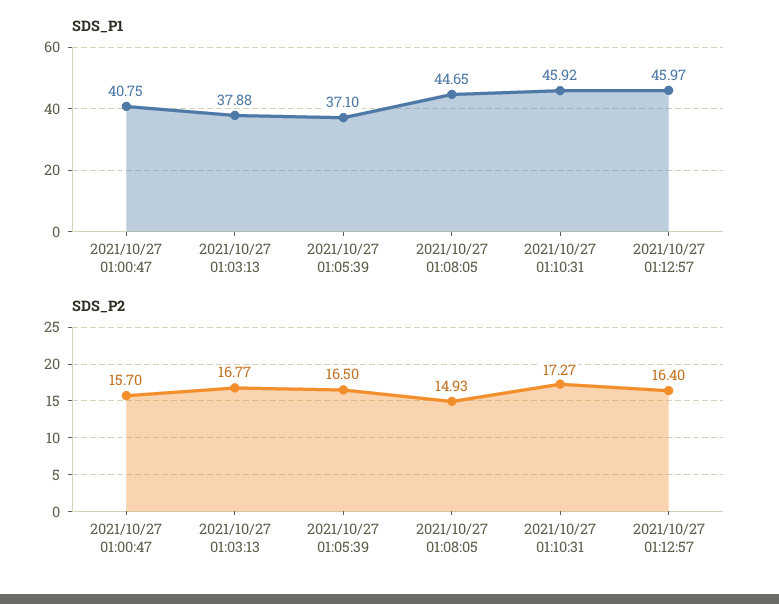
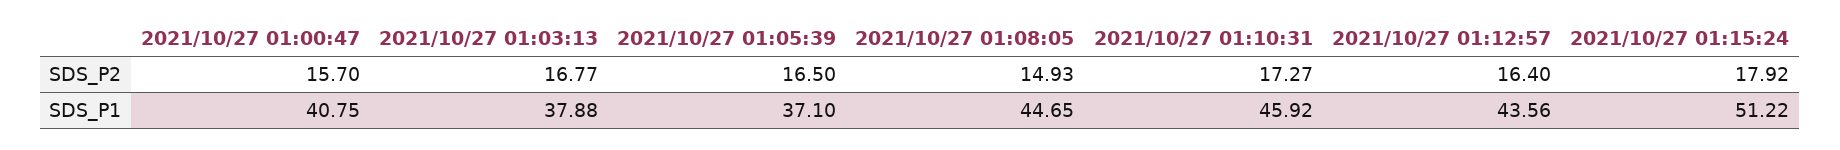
SDS_P1, 2021/10/27 01:12:57: 45.97 -> 43.56
SDS_P2, 2021/10/27 01:15:24: none -> 17.92
SDS_P1, 2021/10/27 01:15:24: none -> 51.22

